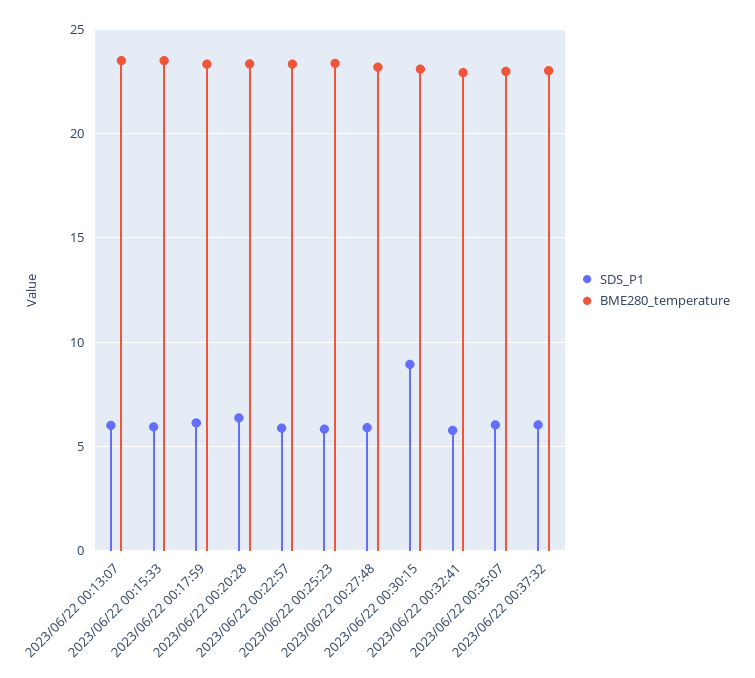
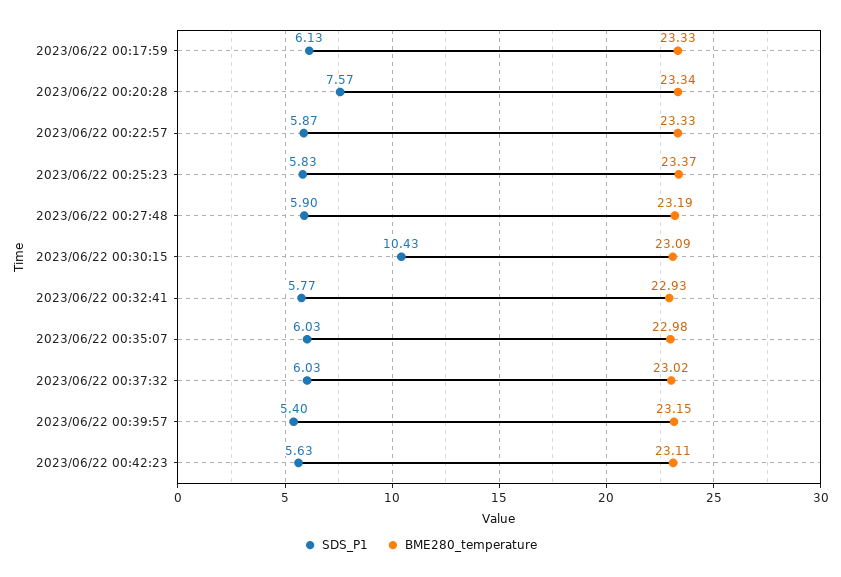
SDS_P1, 2023/06/22 00:13:07: 6 -> none
BME280_temperature, 2023/06/22 00:13:07: 23.5 -> none
SDS_P1, 2023/06/22 00:15:33: 6 -> none
BME280_temperature, 2023/06/22 00:15:33: 23.5 -> none
SDS_P1, 2023/06/22 00:20:28: 6.5 -> 7.57
SDS_P1, 2023/06/22 00:30:15: 9 -> 10.43
SDS_P1, 2023/06/22 00:39:57: none -> 5.4
BME280_temperature, 2023/06/22 00:39:57: none -> 23.15
SDS_P1, 2023/06/22 00:42:23: none -> 5.63
BME280_temperature, 2023/06/22 00:42:23: none -> 23.11

